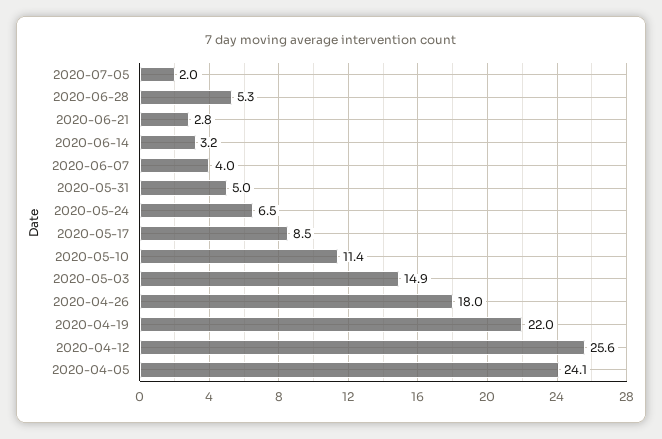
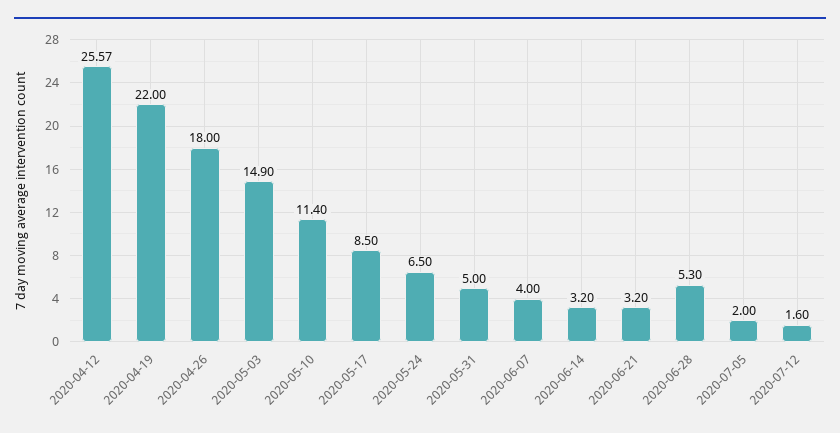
2020-06-21: 2.8 -> 3.2
2020-04-05: 24.1 -> none
2020-07-12: none -> 1.6

